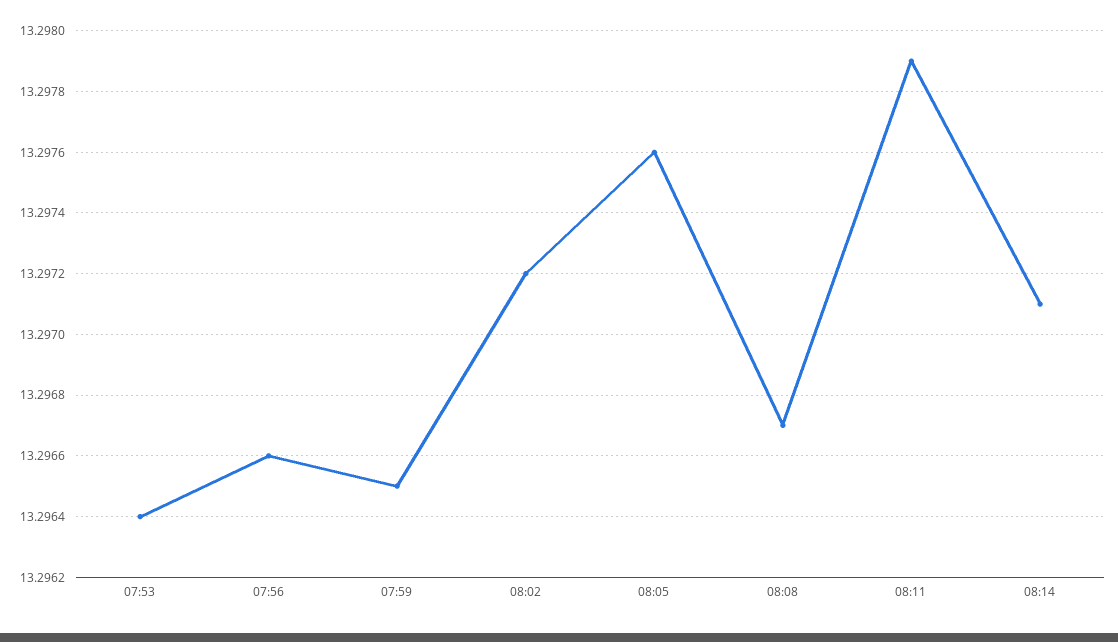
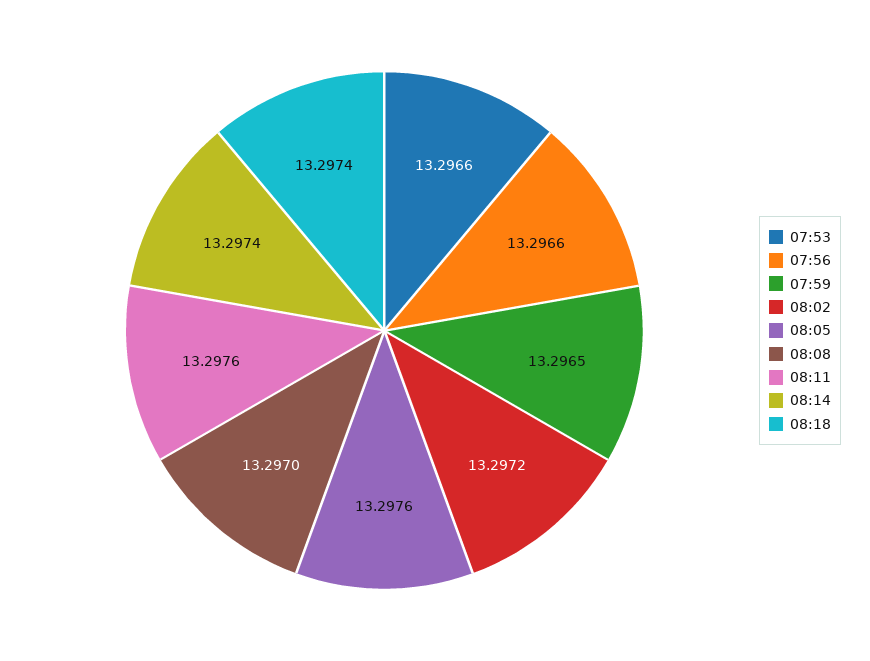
07:53: 13.2964 -> 13.2966
08:08: 13.2967 -> 13.297
08:11: 13.2979 -> 13.2976
08:14: 13.2971 -> 13.2974
08:18: none -> 13.2974

